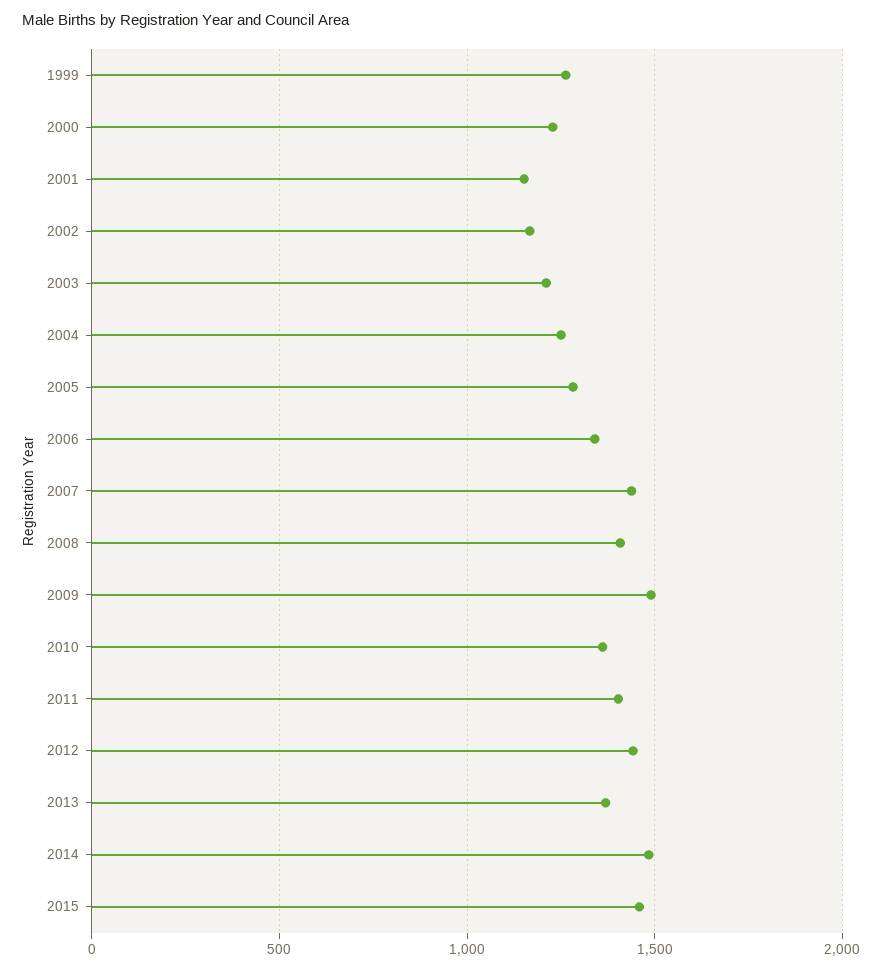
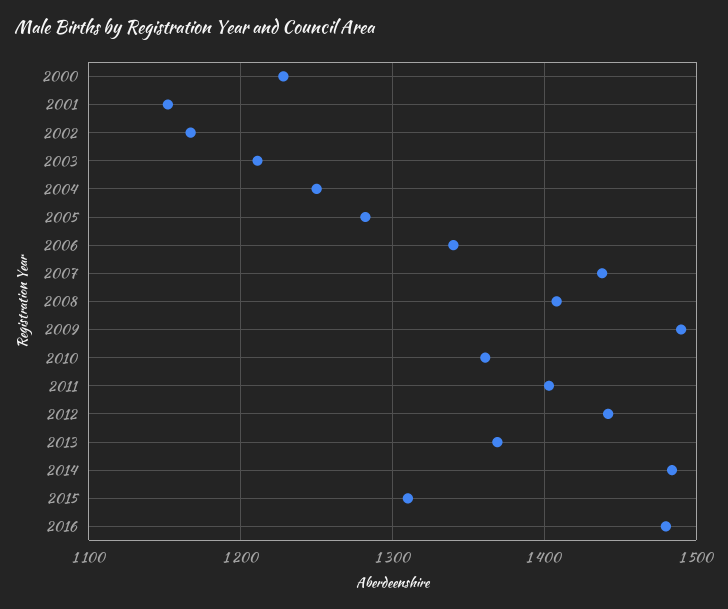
1999: 1250 -> none
2015: 1450 -> 1310
2016: none -> 1480

